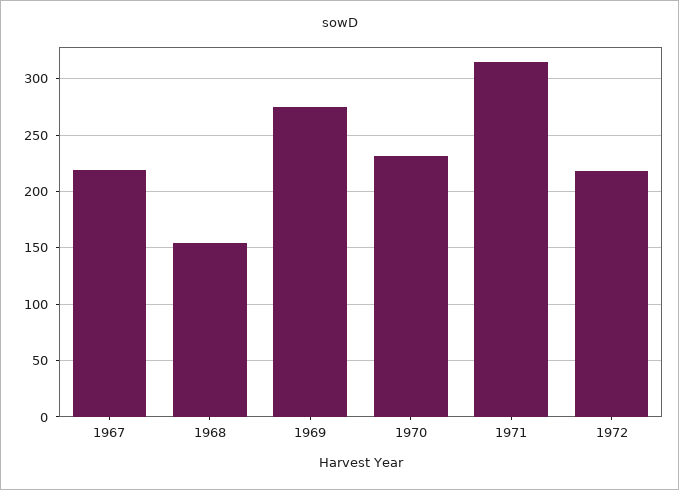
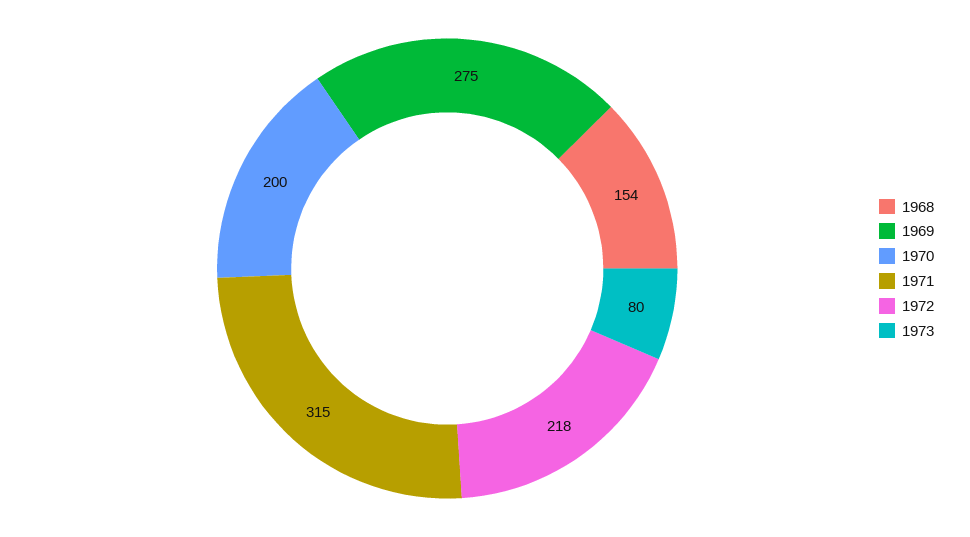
1967: 220 -> none
1970: 230 -> 200
1973: none -> 80

